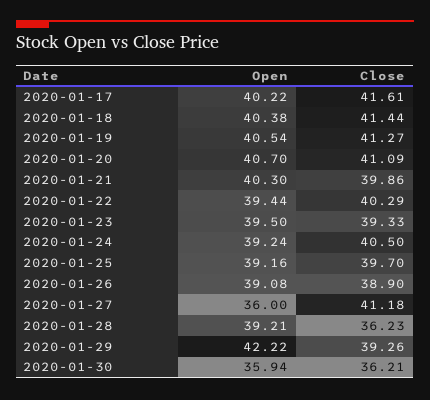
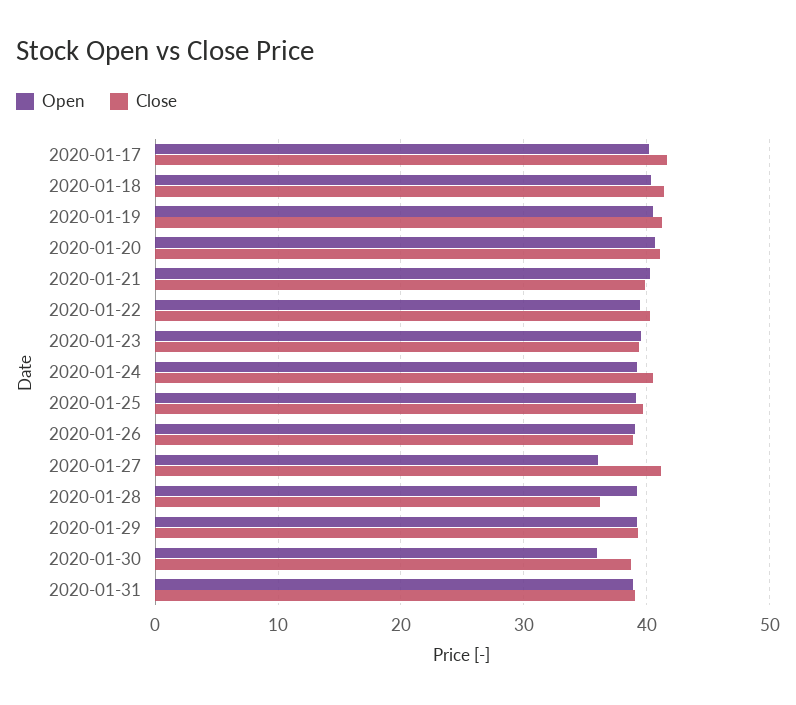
Open, 2020-01-29: 42.22 -> 39
Close, 2020-01-30: 36.21 -> 39
Open, 2020-01-31: none -> 39
Close, 2020-01-31: none -> 39

